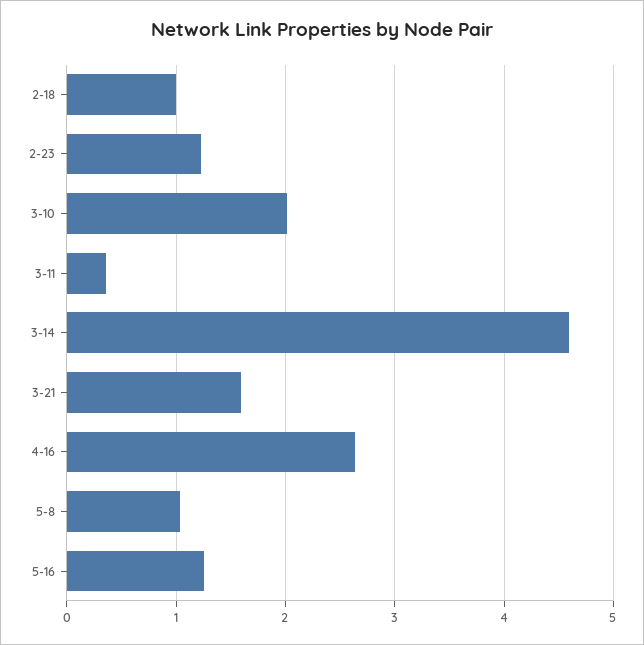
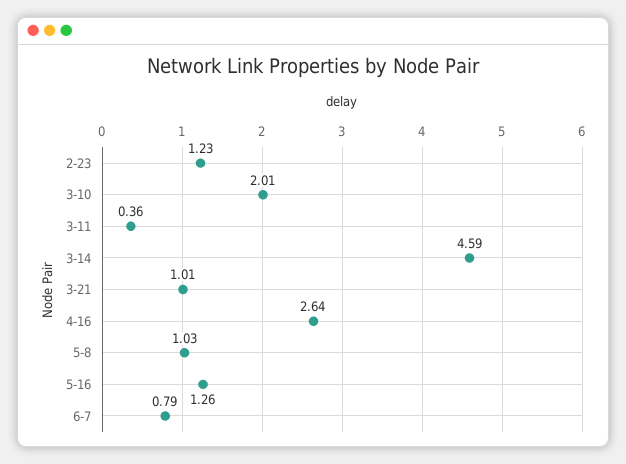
2-18: 1 -> none
3-21: 1.6 -> 1.01
6-7: none -> 0.79

